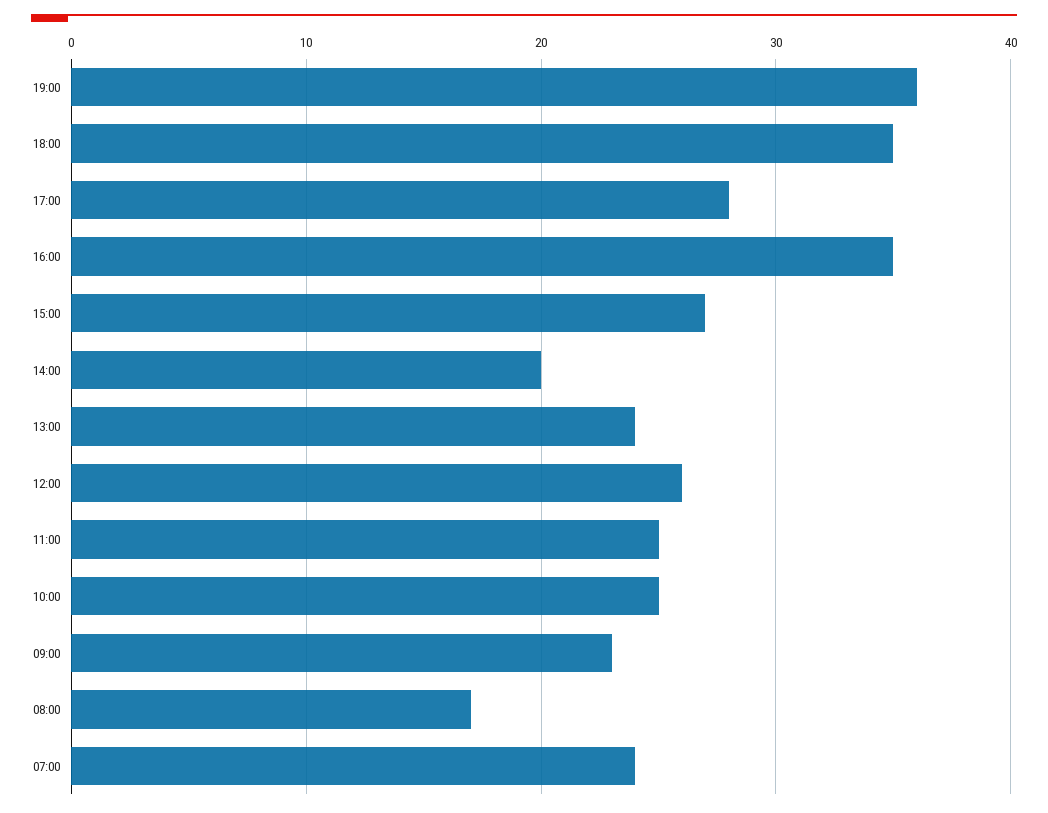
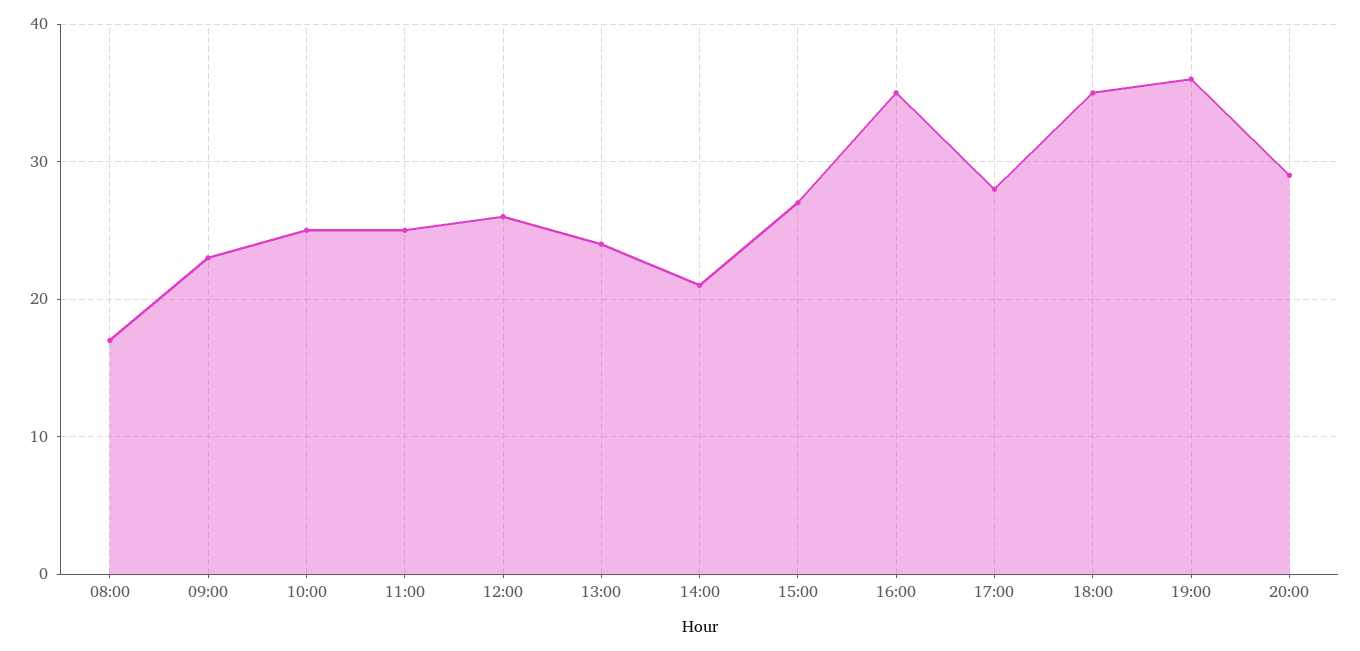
14:00: 20 -> 21
07:00: 24 -> none
20:00: none -> 29

